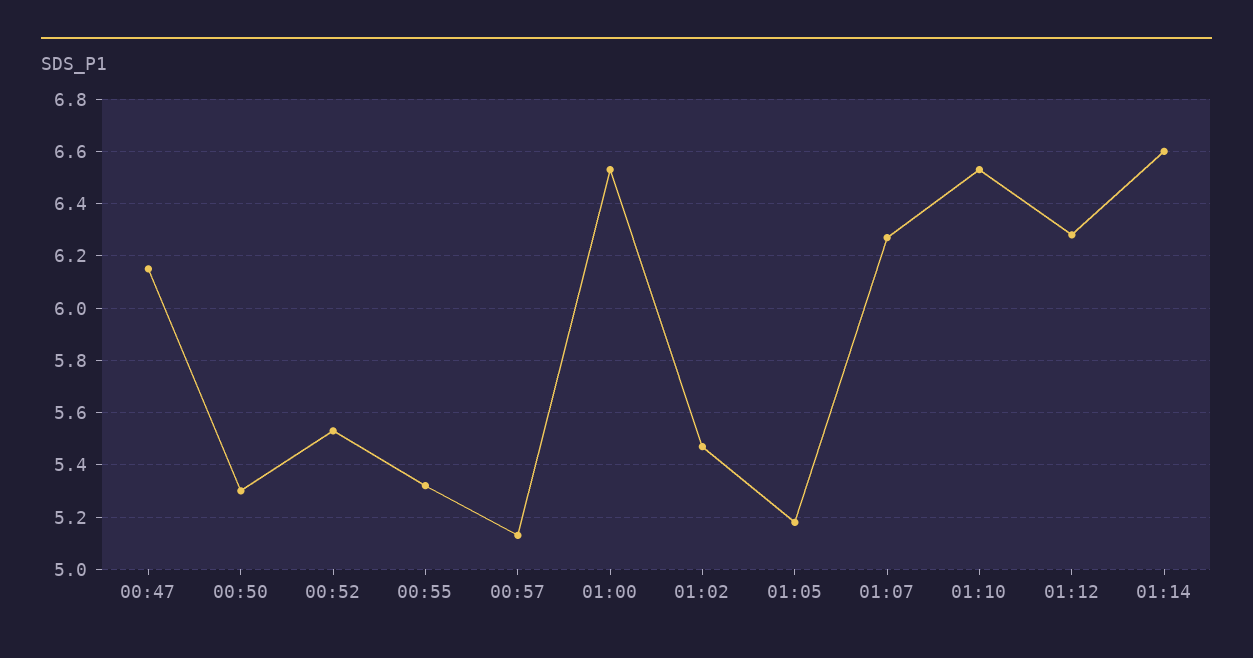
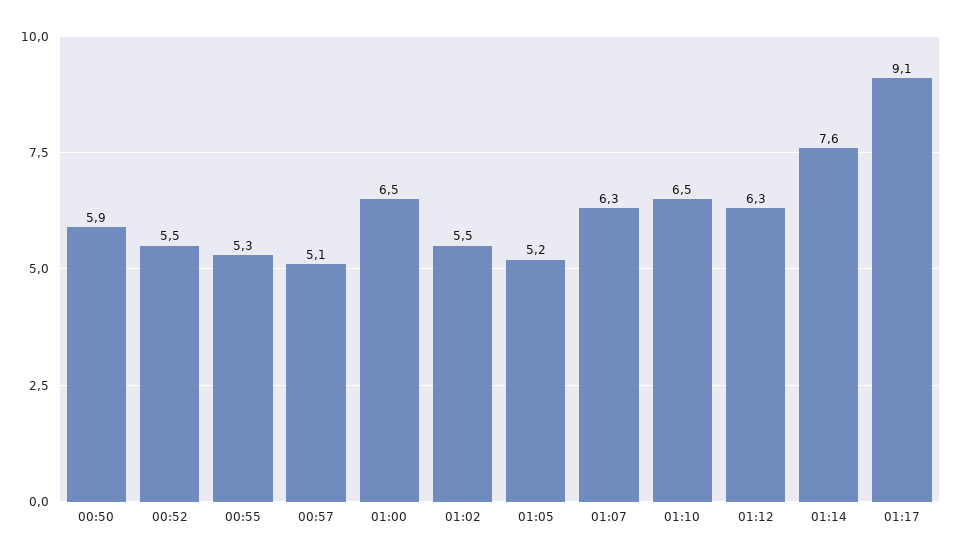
00:47: 6.15 -> none
00:50: 5.3 -> 5.9
01:14: 6.6 -> 7.6
01:17: none -> 9.1

